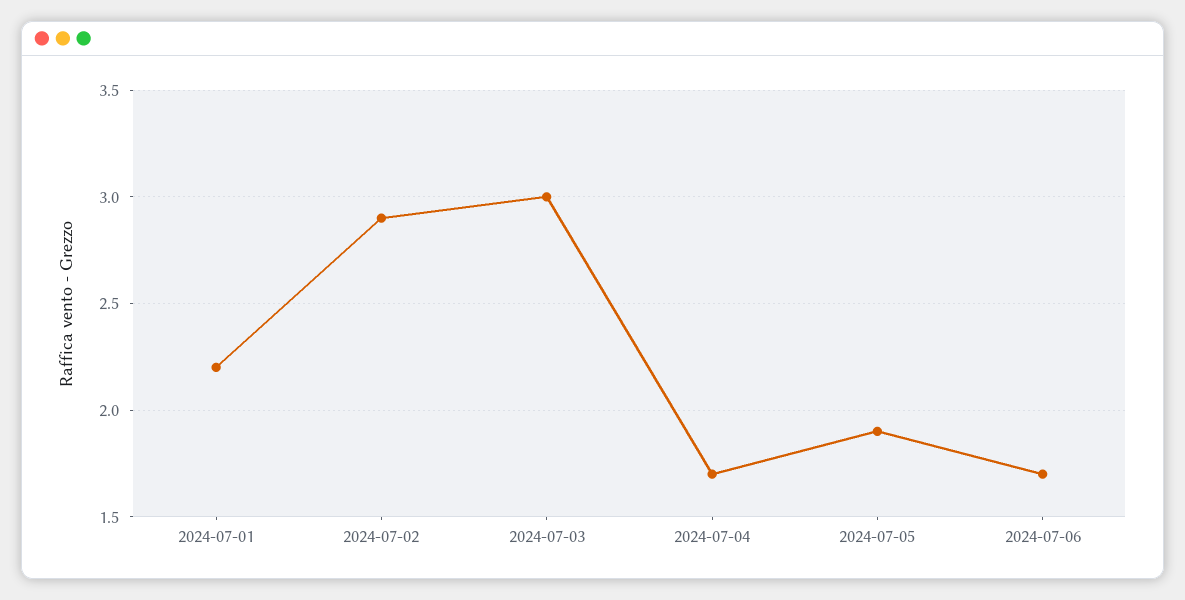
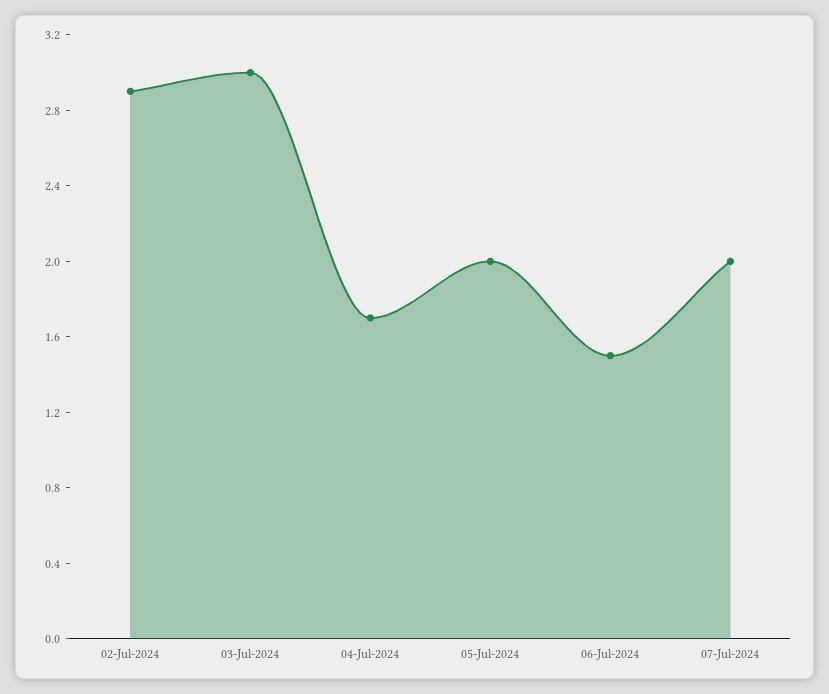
2024-07-01: 2.2 -> none
2024-07-05: 1.9 -> 2
2024-07-06: 1.7 -> 1.5
07-Jul-2024: none -> 2

